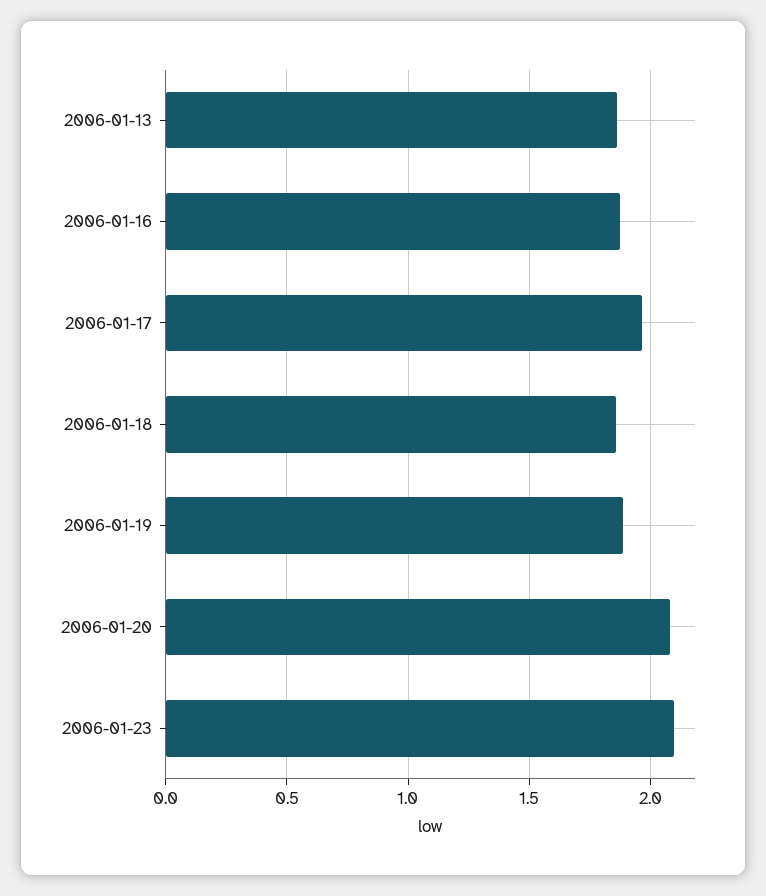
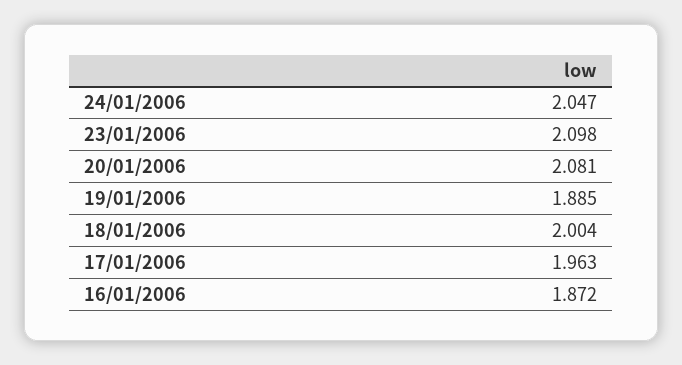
2006-01-13: 1.85 -> none
2006-01-18: 1.85 -> 2.004
24/01/2006: none -> 2.047

